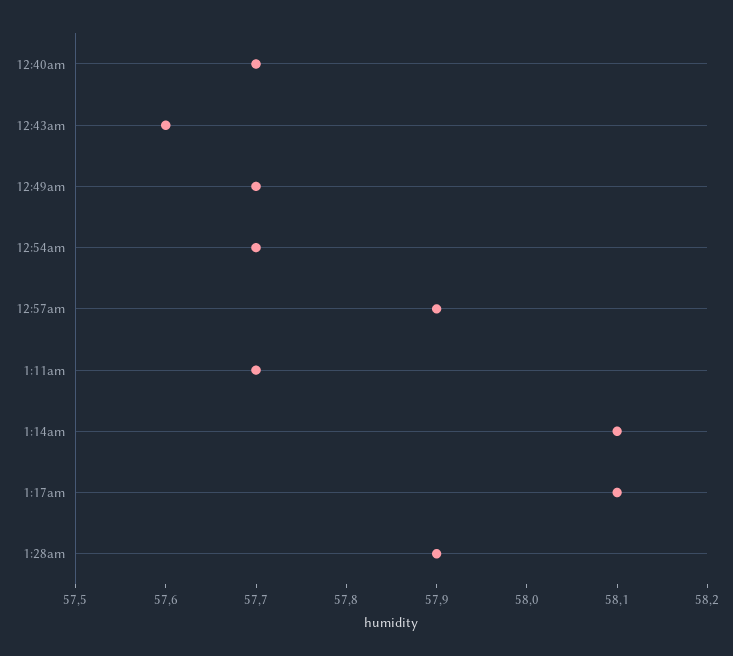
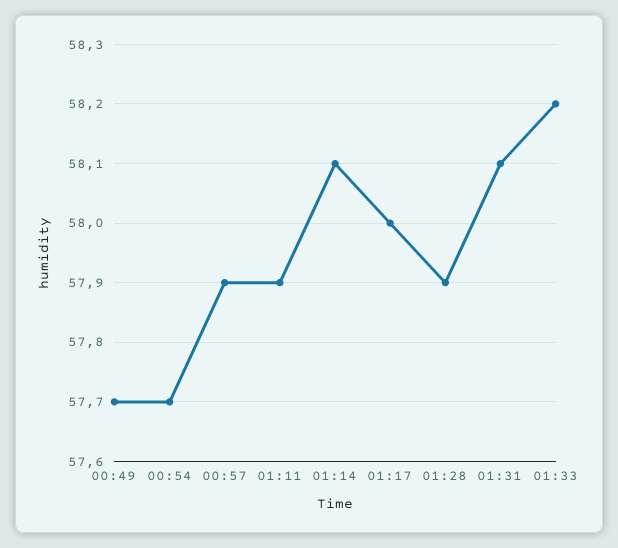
12:40am: 57.7 -> none
12:43am: 57.6 -> none
1:11am: 57.7 -> 57.9
1:17am: 58.1 -> 58
01:31: none -> 58.1
01:33: none -> 58.2

